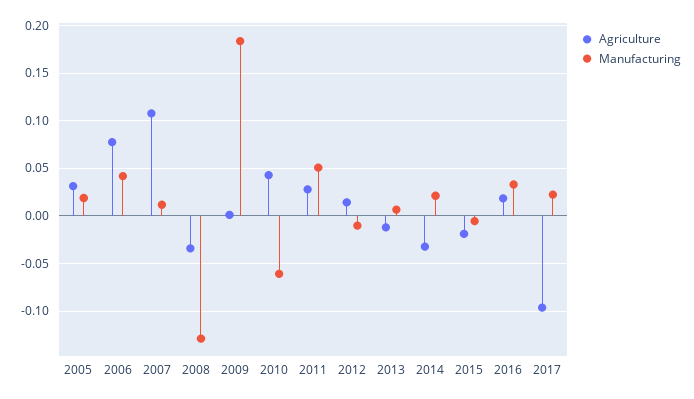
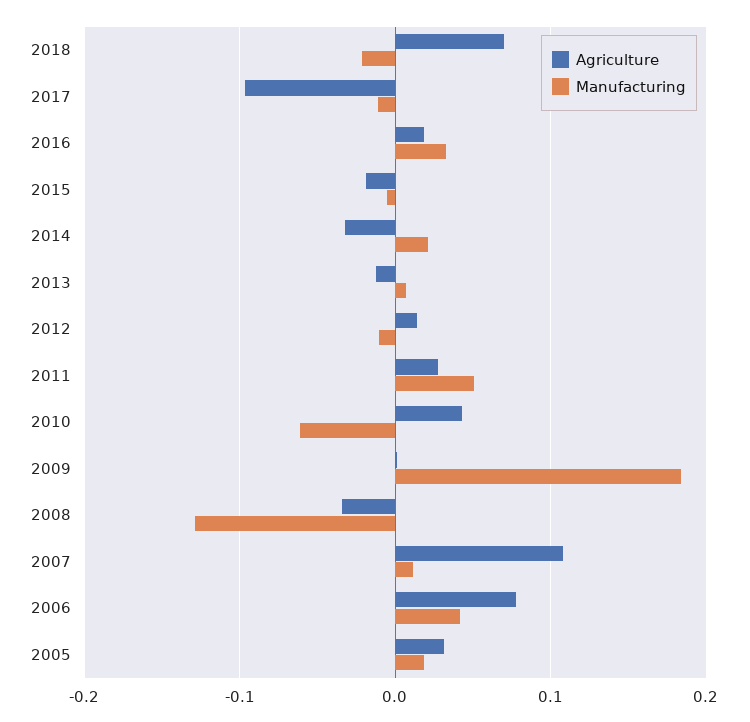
Manufacturing, 2017: 0.02 -> -0.01
Agriculture, 2018: none -> 0.07
Manufacturing, 2018: none -> -0.02

